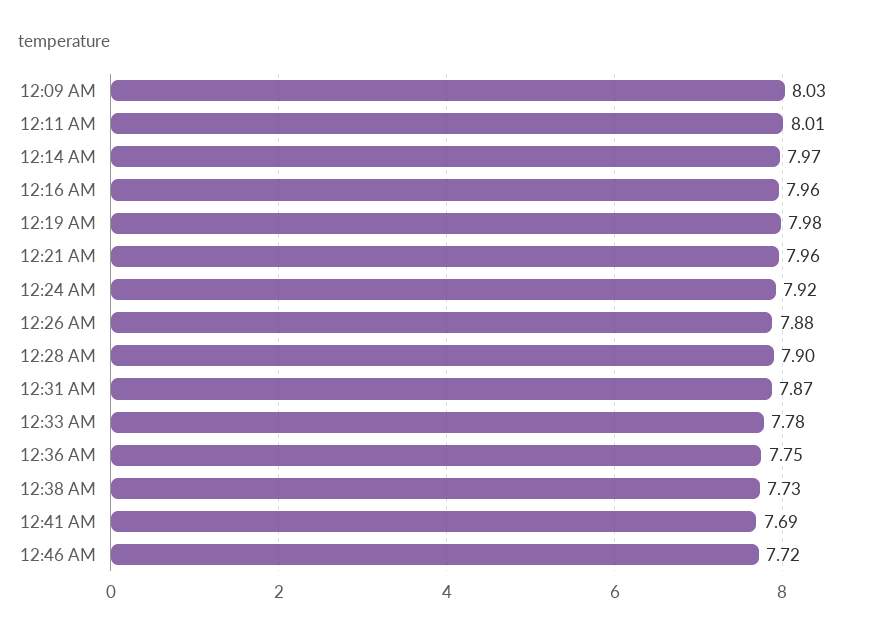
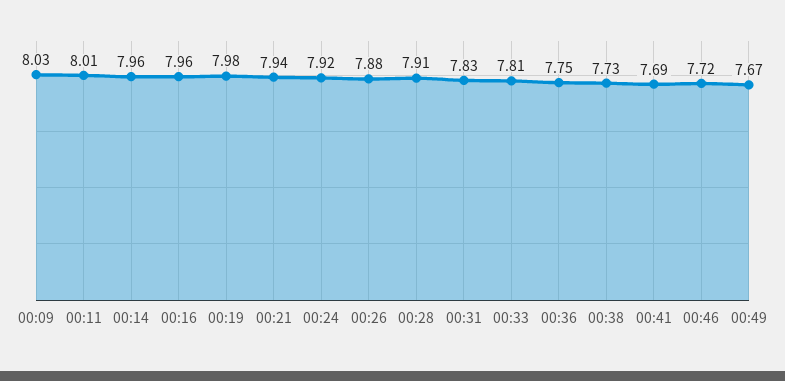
12:14 AM: 7.97 -> 7.96
12:21 AM: 7.96 -> 7.94
12:28 AM: 7.9 -> 7.91
12:31 AM: 7.87 -> 7.83
12:33 AM: 7.78 -> 7.81
00:49: none -> 7.67

